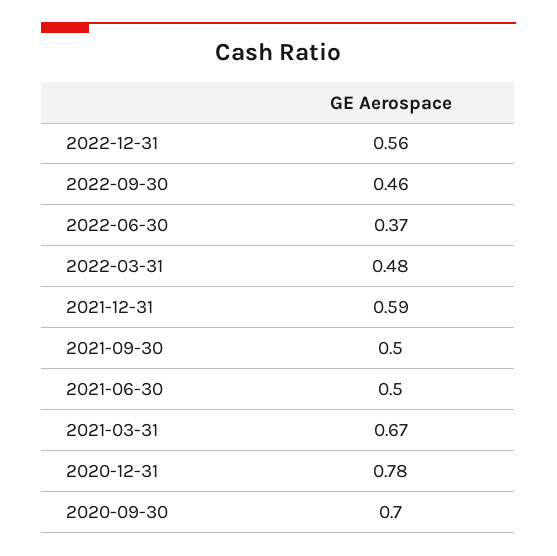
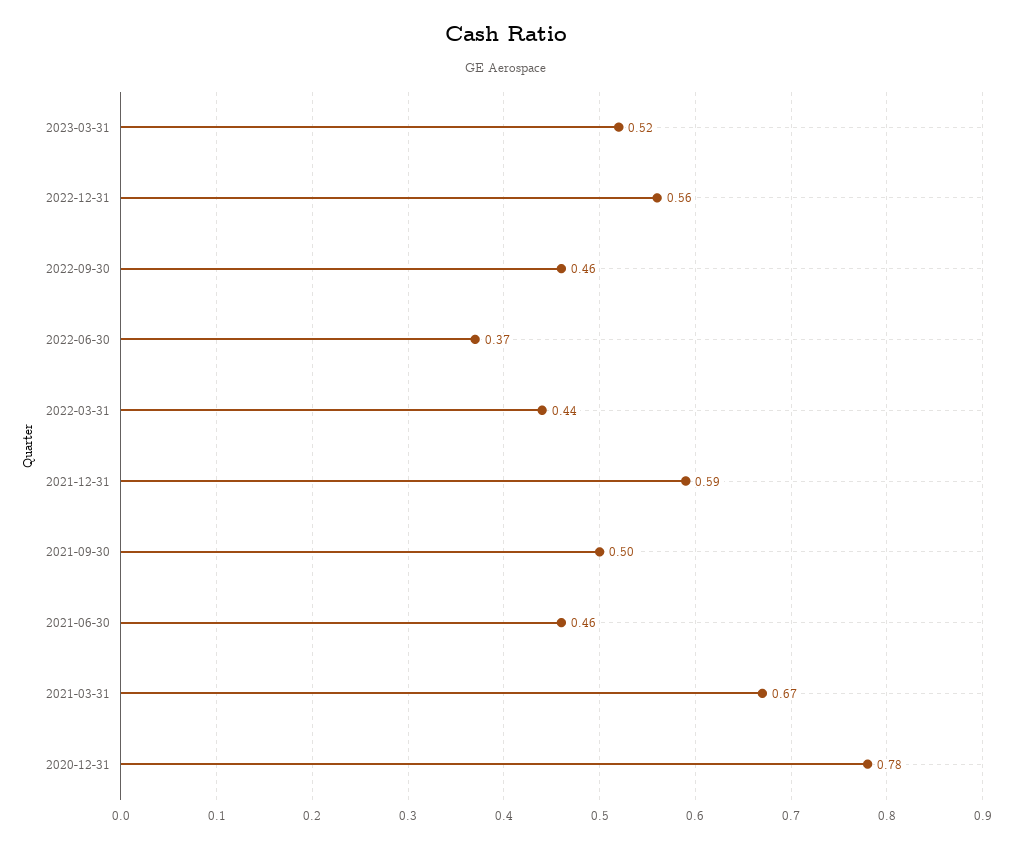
2022-03-31: 0.48 -> 0.44
2021-06-30: 0.5 -> 0.46
2020-09-30: 0.7 -> none
2023-03-31: none -> 0.52

